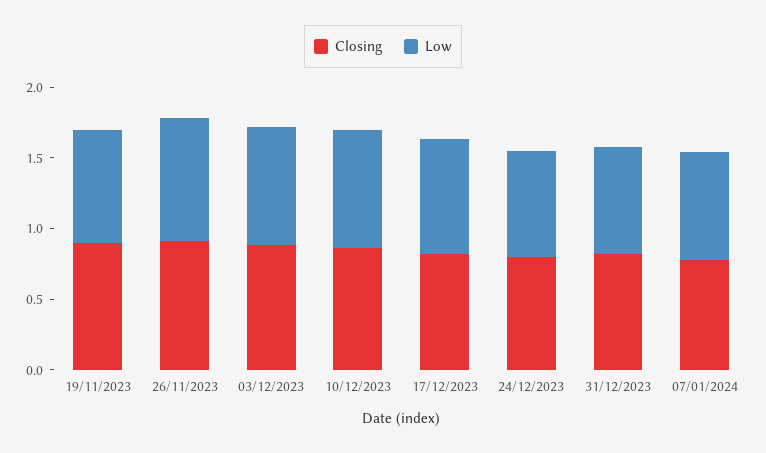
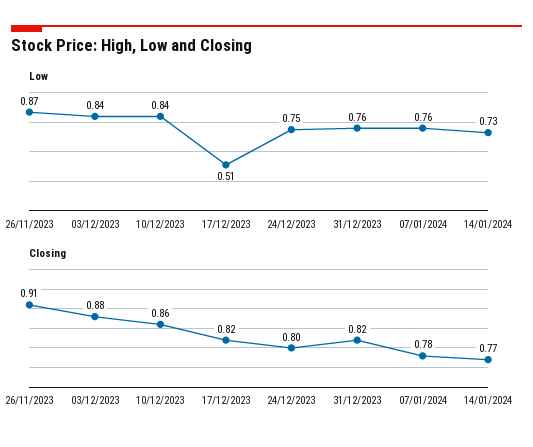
Closing, 19/11/2023: 0.9 -> none
Low, 19/11/2023: 0.8 -> none
Low, 17/12/2023: 0.8 -> 0.51
Low, 14/01/2024: none -> 0.73
Closing, 14/01/2024: none -> 0.77

